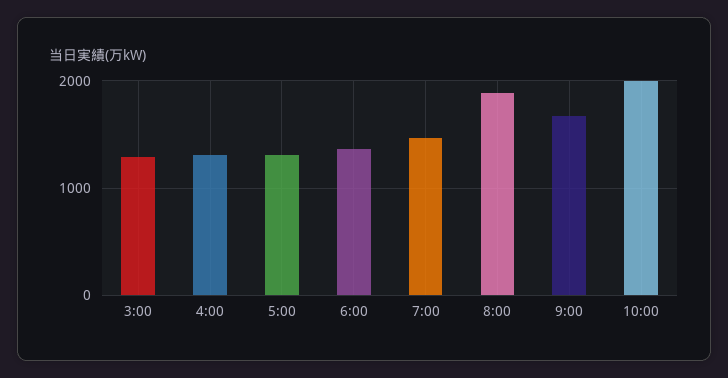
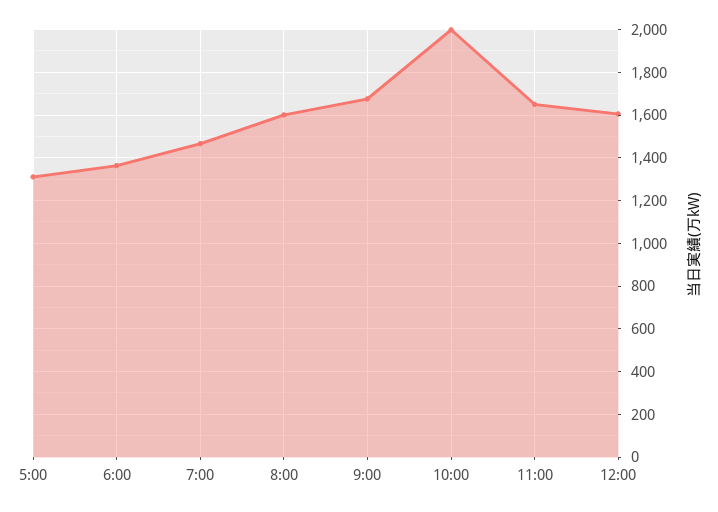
3:00: 1300 -> none
4:00: 1300 -> none
8:00: 1900 -> 1600
11:00: none -> 1650
12:00: none -> 1600

